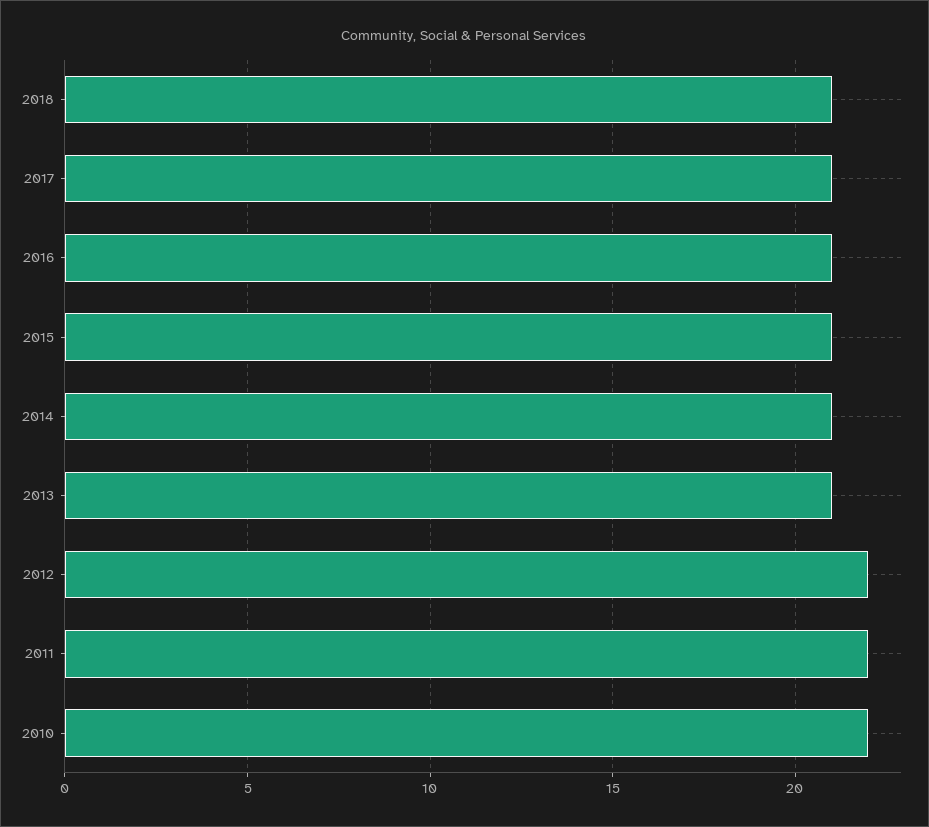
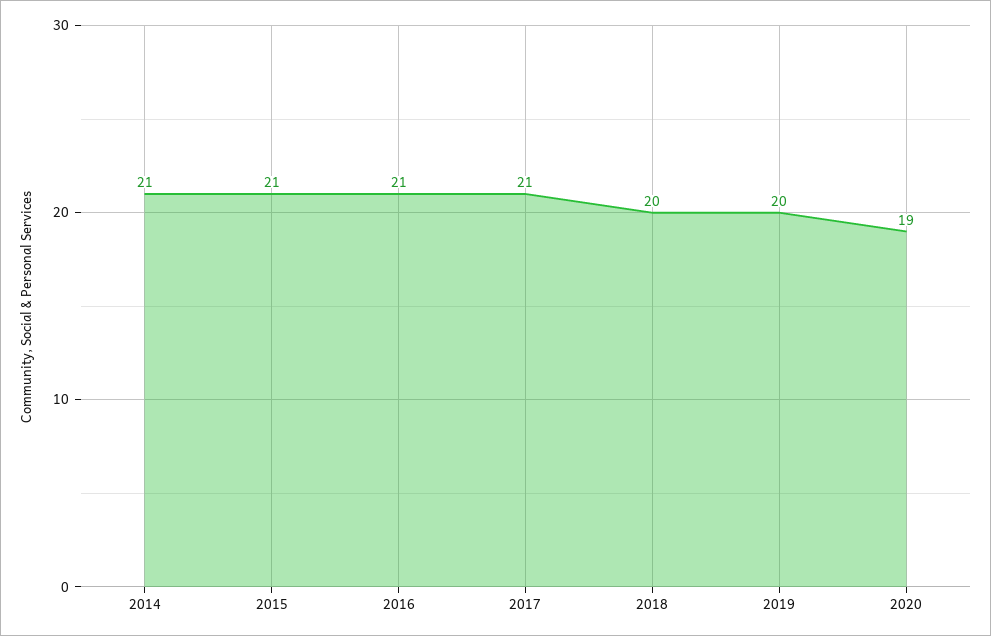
2018: 21 -> 20
2013: 21 -> none
2012: 22 -> none
2011: 22 -> none
2010: 22 -> none
2019: none -> 20
2020: none -> 19

